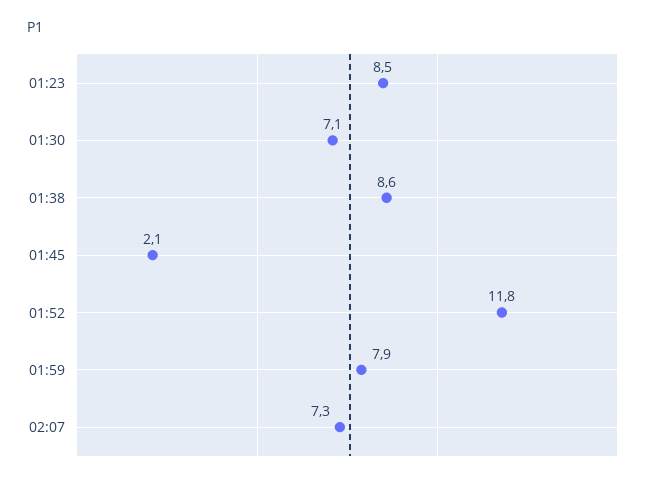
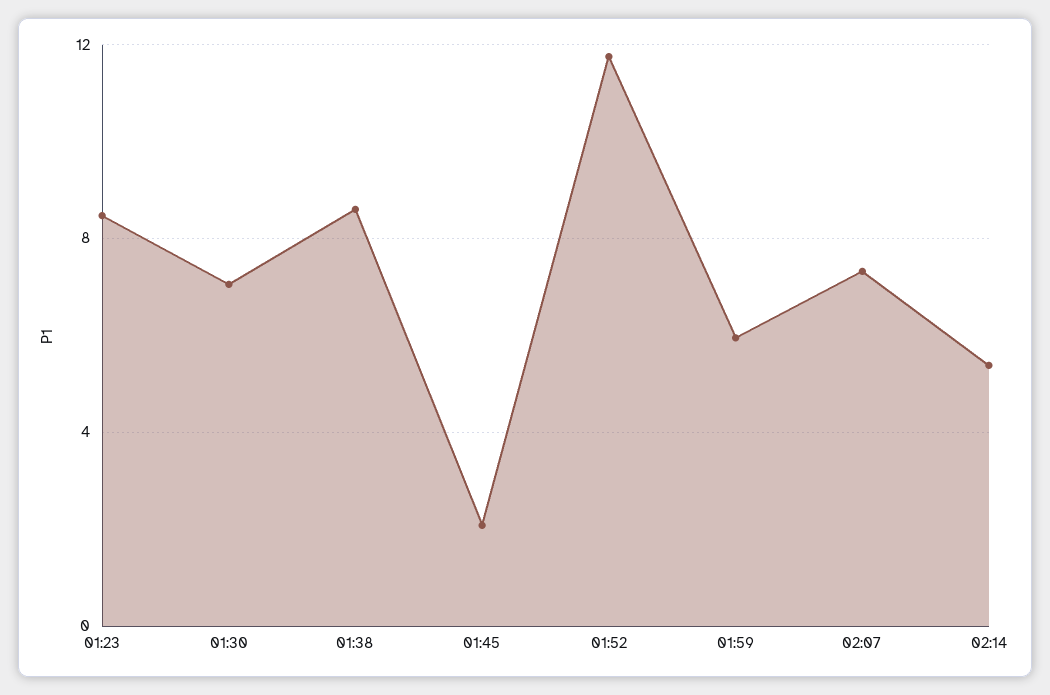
01:59: 7.9 -> 6
02:14: none -> 5.5

